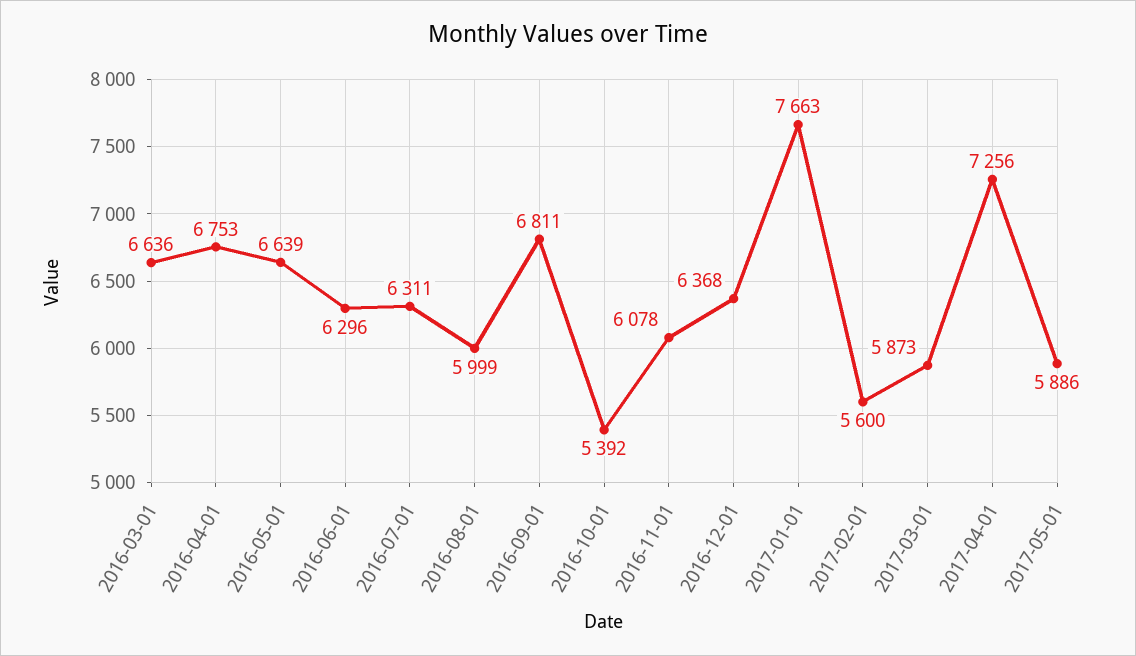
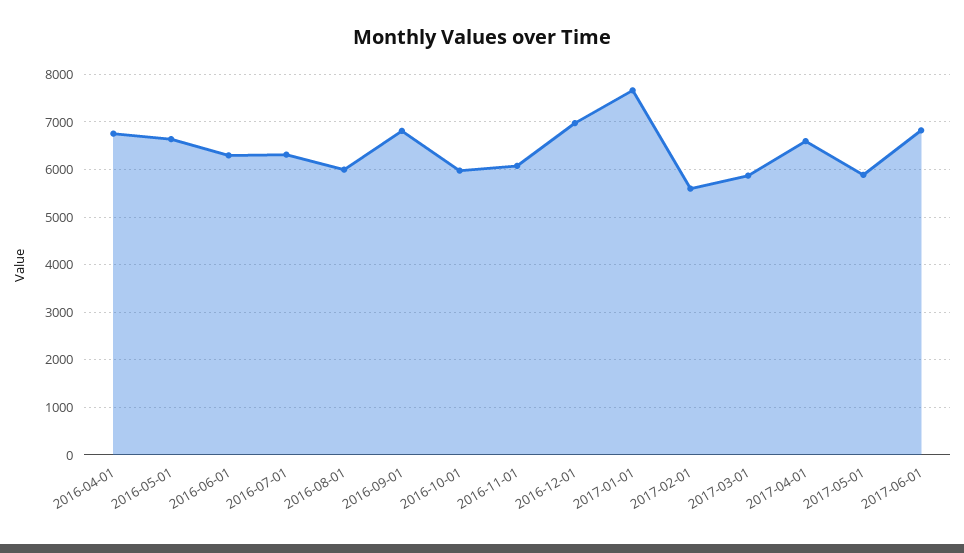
2016-03-01: 6636 -> none
2016-10-01: 5392 -> 6000
2016-12-01: 6368 -> 7000
2017-04-01: 7256 -> 6600
2017-06-01: none -> 6800

